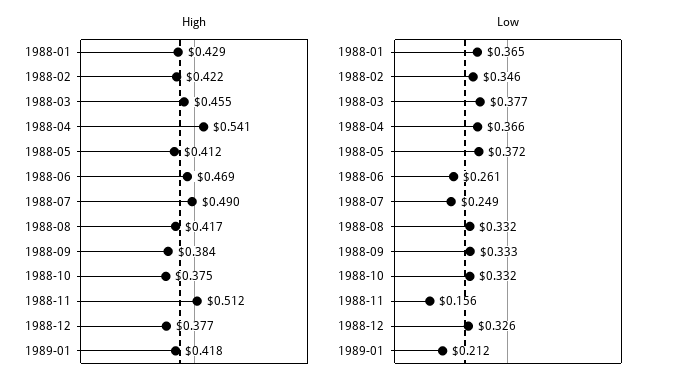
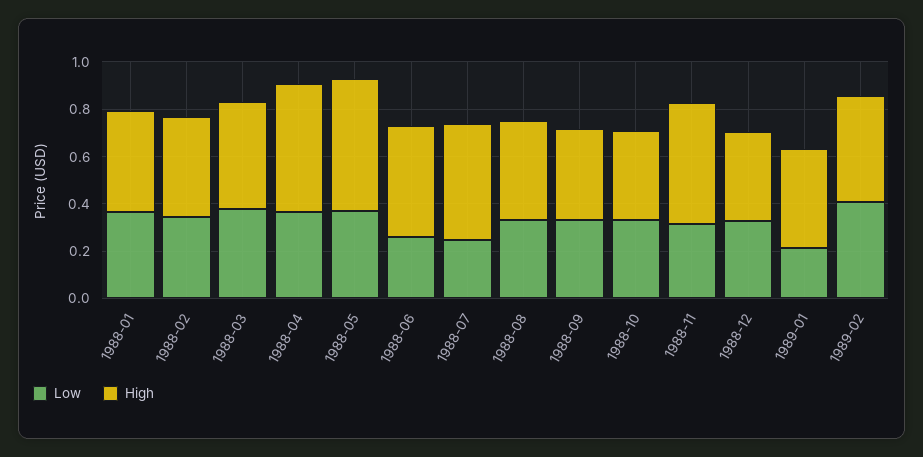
High, 1988-05: 0.412 -> 0.55
Low, 1988-11: 0.156 -> 0.3
Low, 1989-02: none -> 0.4
High, 1989-02: none -> 0.45

